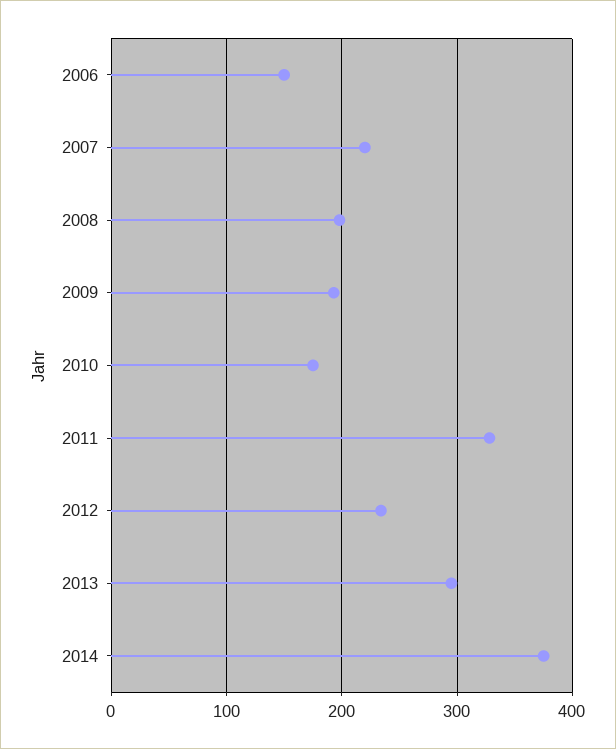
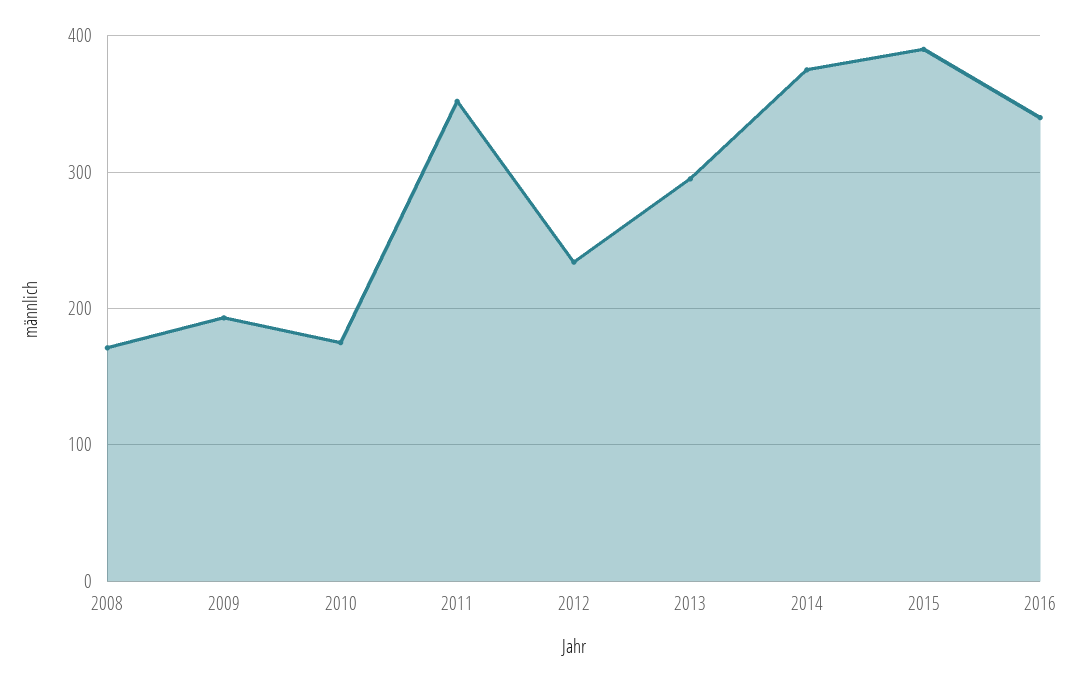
2006: 150 -> none
2007: 220 -> none
2008: 200 -> 170
2011: 330 -> 350
2015: none -> 390
2016: none -> 340

